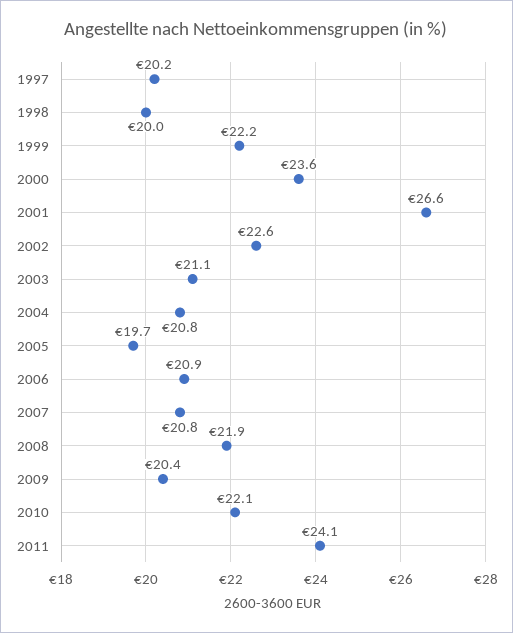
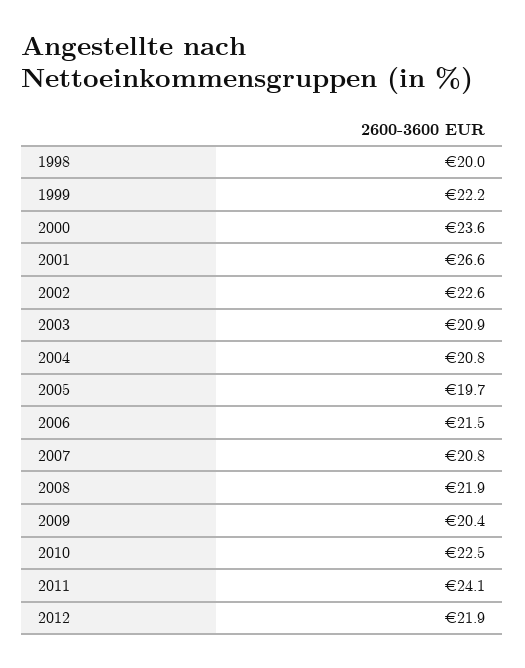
1997: 20.2 -> none
2003: 21.1 -> 20.9
2006: 20.9 -> 21.5
2010: 22.1 -> 22.5
2012: none -> 21.9

